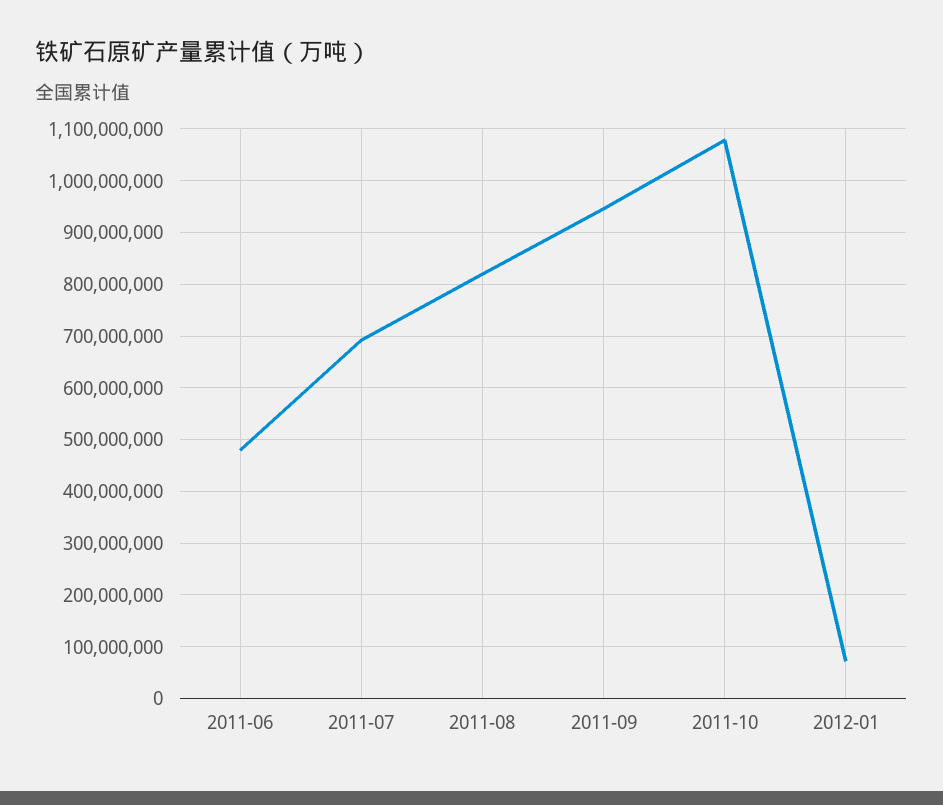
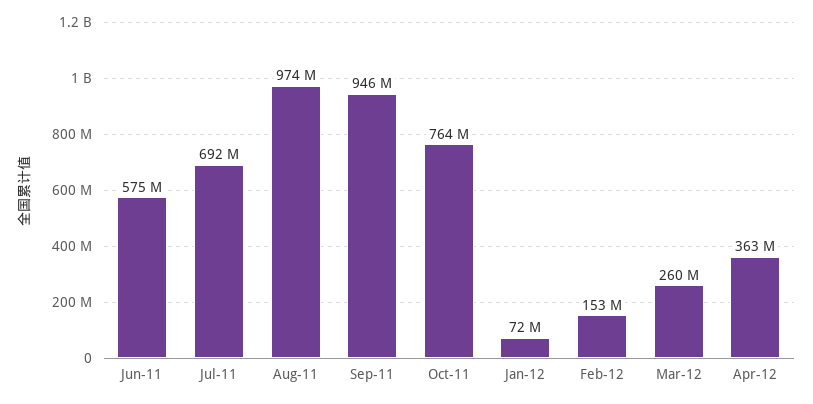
2011-06: 480000000 -> 575000000
2011-08: 820000000 -> 974000000
2011-10: 1080000000 -> 764000000
Feb-12: none -> 153000000
Mar-12: none -> 260000000
Apr-12: none -> 363000000

